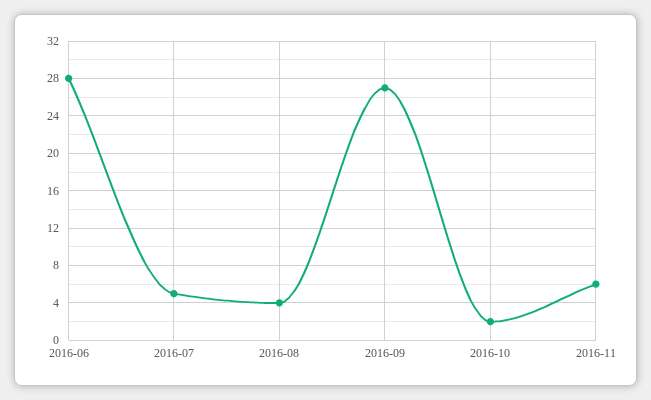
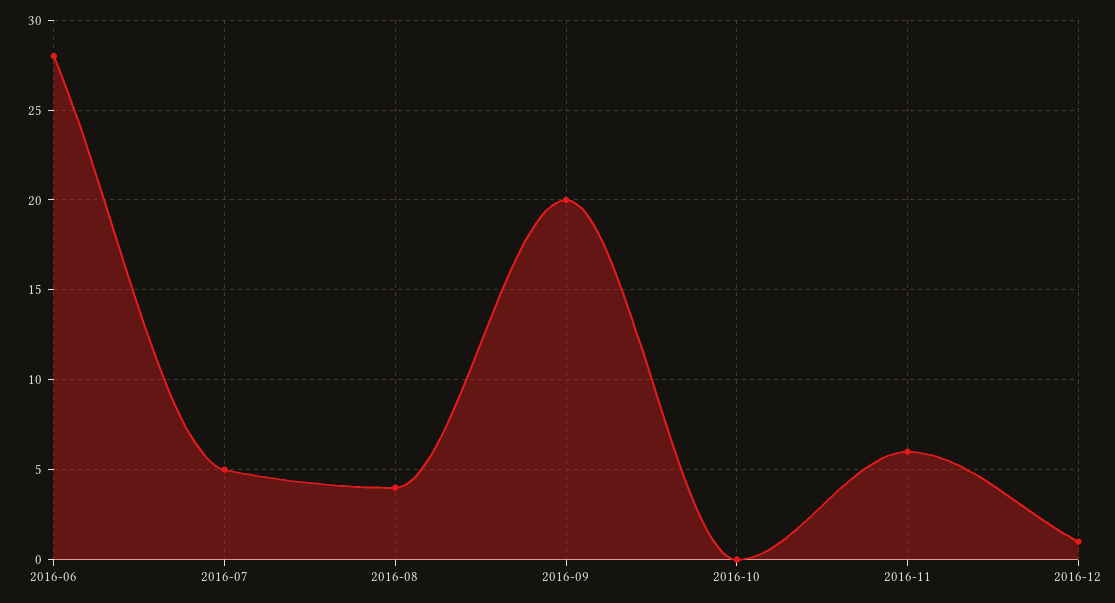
2016-09: 27 -> 20
2016-10: 2 -> 0
2016-12: none -> 1

